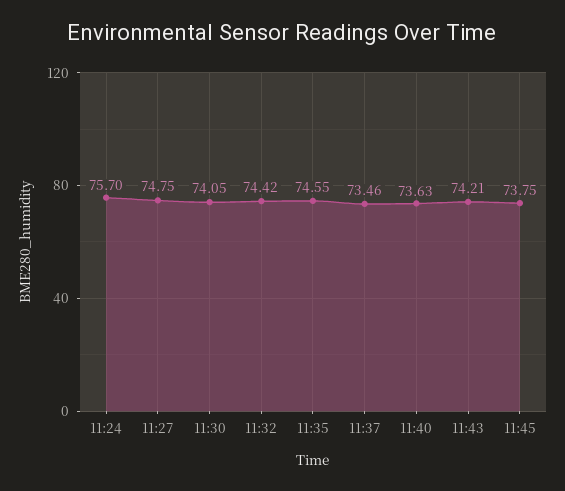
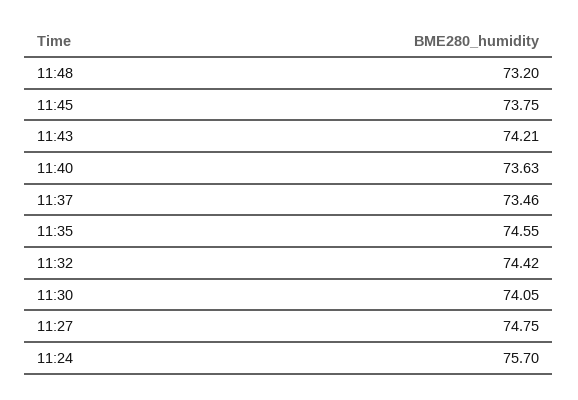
11:48: none -> 73.2

